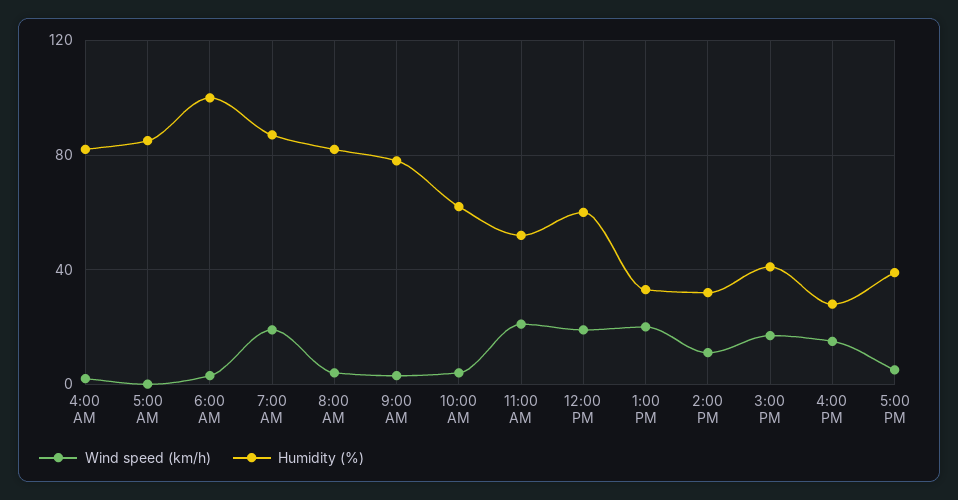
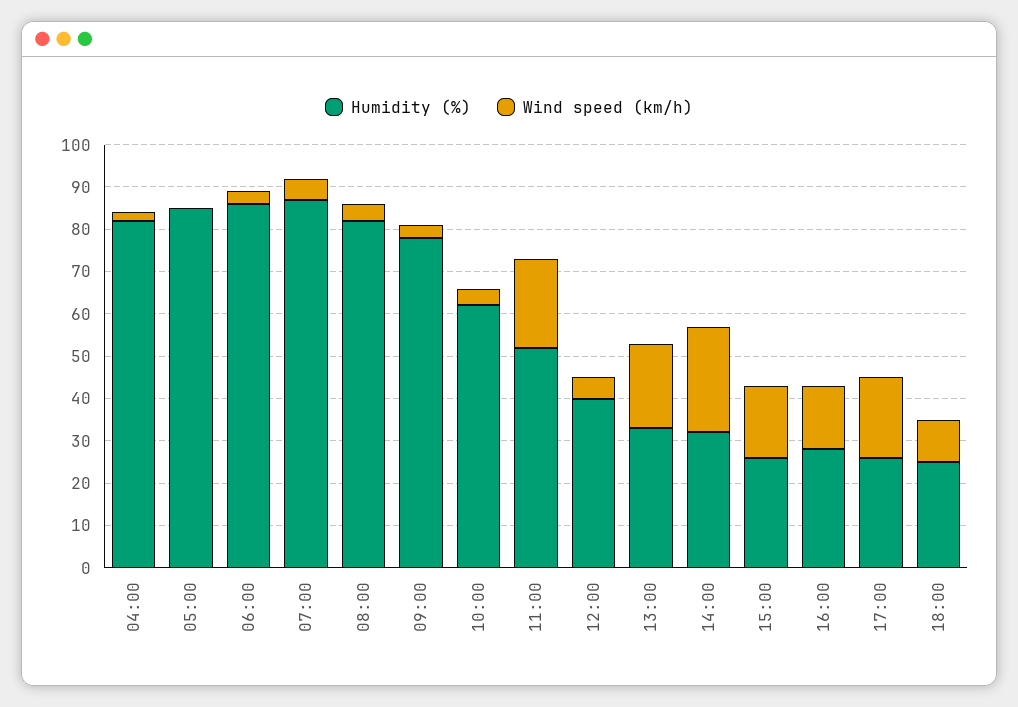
Humidity (%), 6:00 AM: 100 -> 85
Wind speed (km/h), 7:00 AM: 20 -> 5
Wind speed (km/h), 12:00 PM: 20 -> 5
Humidity (%), 12:00 PM: 60 -> 40
Wind speed (km/h), 2:00 PM: 10 -> 25
Humidity (%), 3:00 PM: 40 -> 25
Wind speed (km/h), 5:00 PM: 5 -> 20
Humidity (%), 5:00 PM: 40 -> 25
Humidity (%), 18:00: none -> 25
Wind speed (km/h), 18:00: none -> 10

